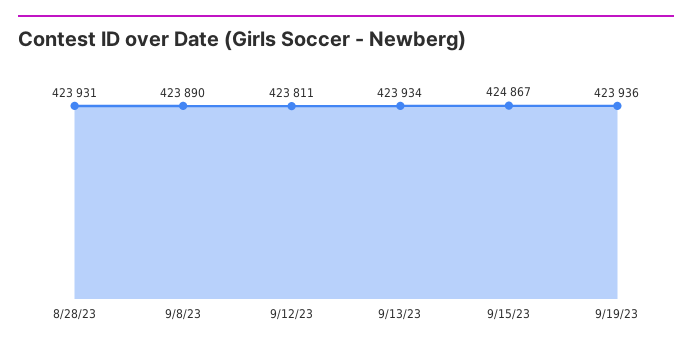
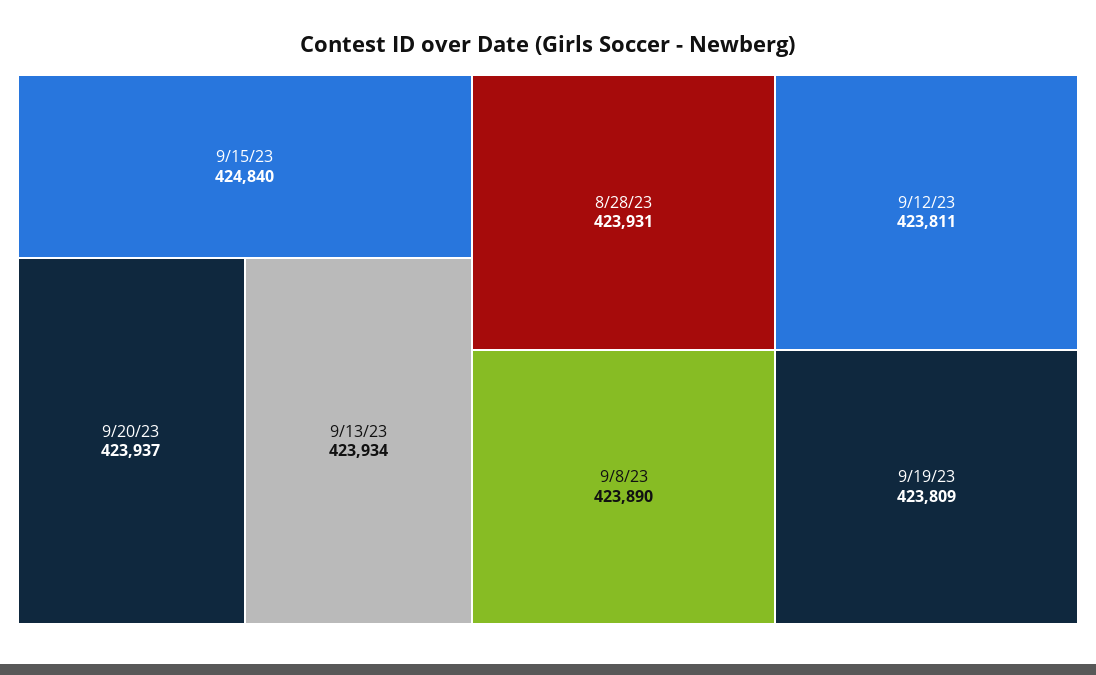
9/15/23: 424867 -> 424840
9/19/23: 423936 -> 423809
9/20/23: none -> 423937

